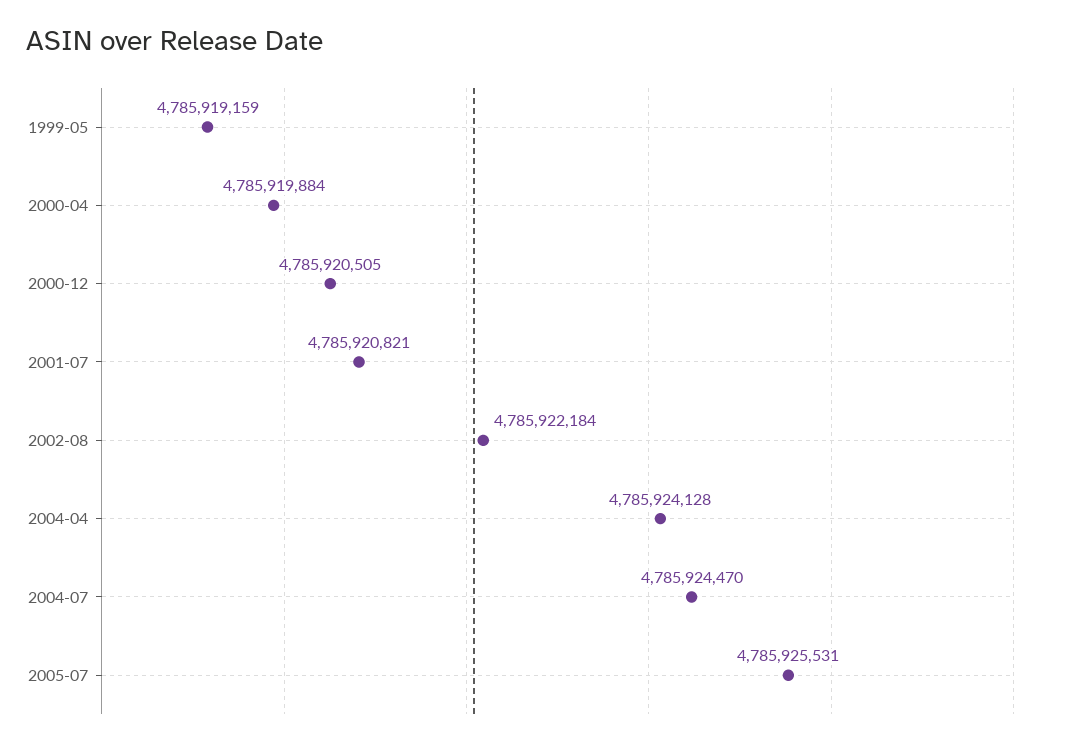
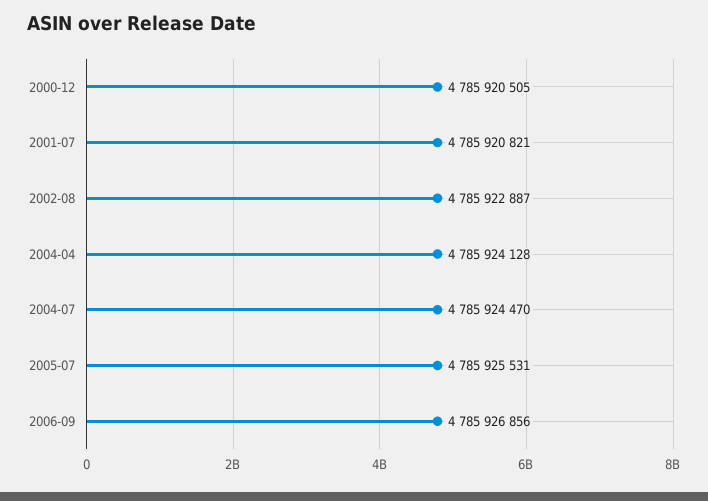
1999-05: 4785919159 -> none
2000-04: 4785919884 -> none
2002-08: 4785922184 -> 4785922887
2006-09: none -> 4785926856

